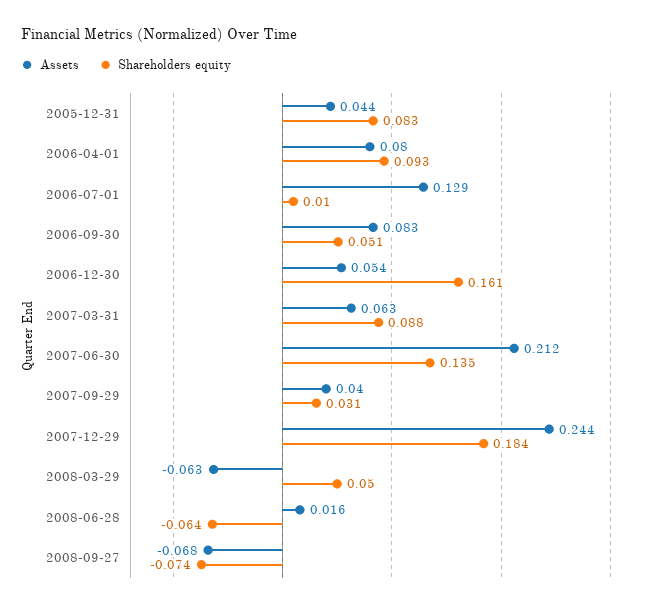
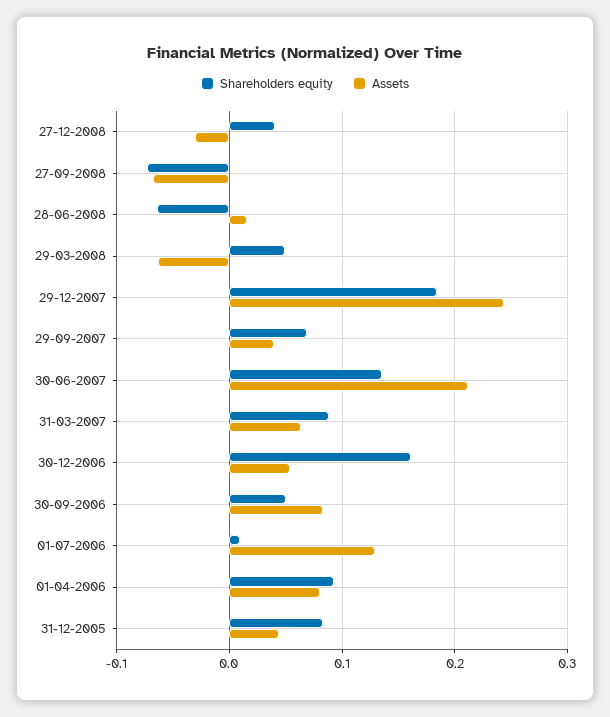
Shareholders equity, 2007-09-29: 0.031 -> 0.07
Shareholders equity, 27-12-2008: none -> 0.04
Assets, 27-12-2008: none -> -0.03

